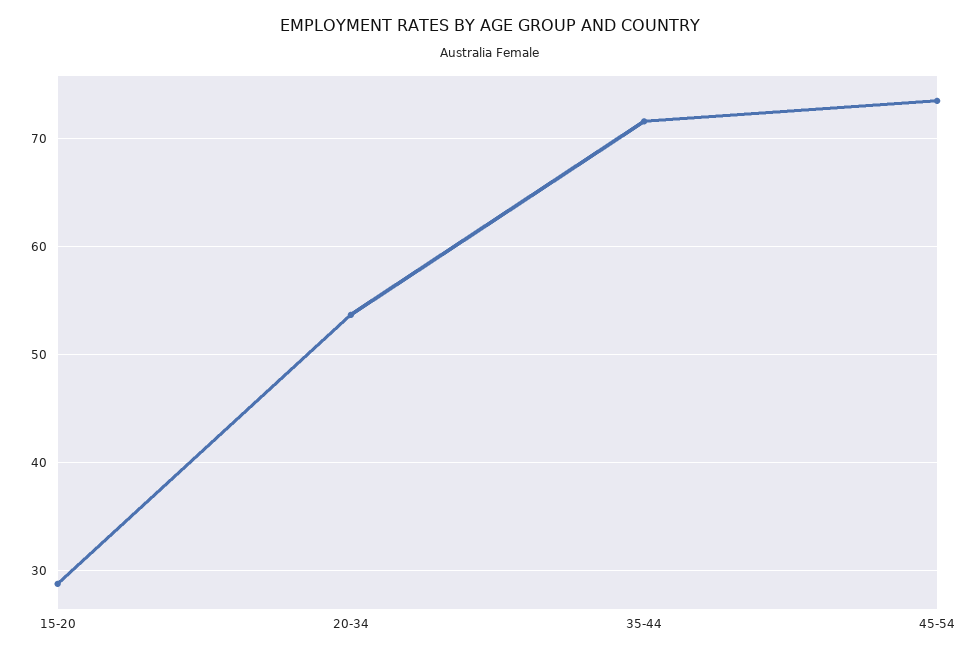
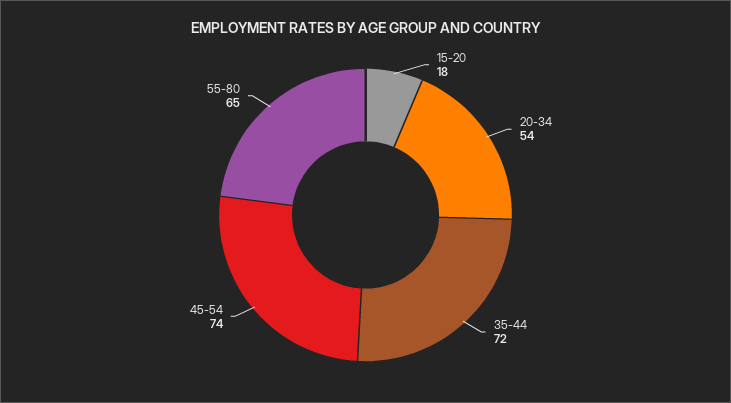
15-20: 29 -> 18
55-80: none -> 65

